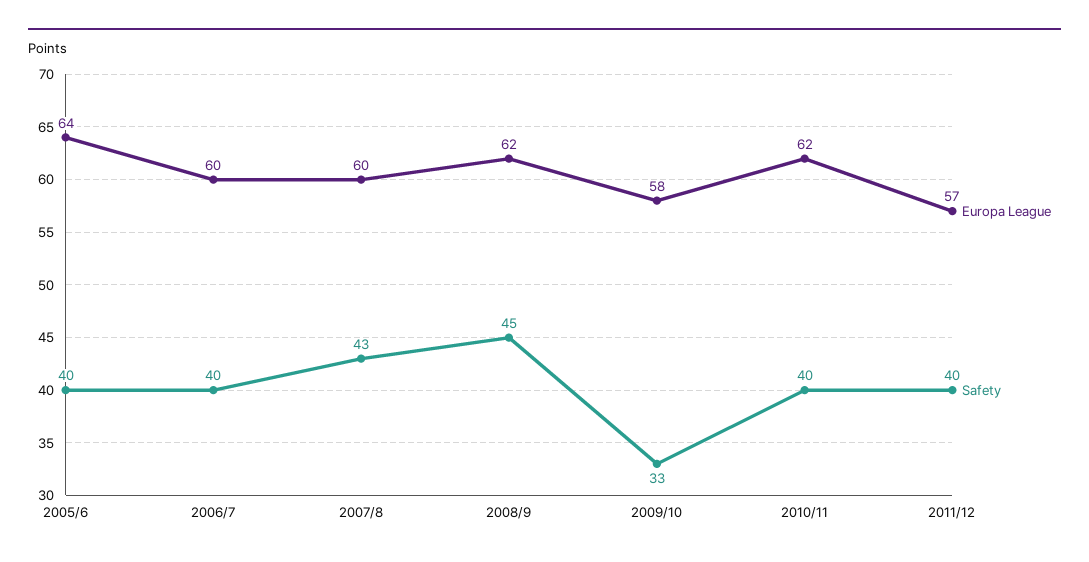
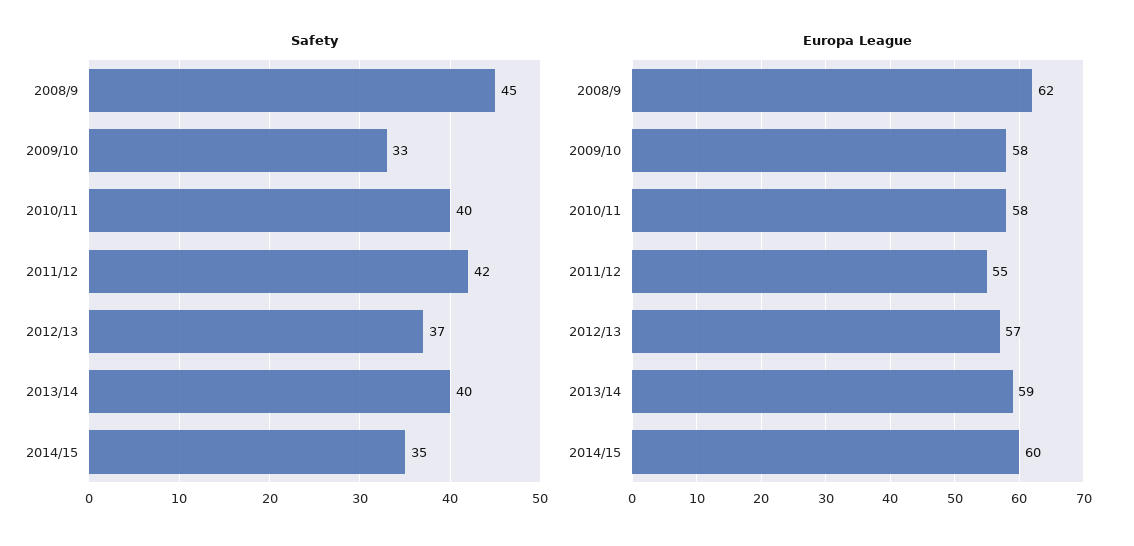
Europa League, 2005/6: 64 -> none
Safety, 2005/6: 40 -> none
Europa League, 2006/7: 60 -> none
Safety, 2006/7: 40 -> none
Europa League, 2007/8: 60 -> none
Safety, 2007/8: 43 -> none
Europa League, 2010/11: 62 -> 58
Europa League, 2011/12: 57 -> 55
Safety, 2011/12: 40 -> 42
Safety, 2012/13: none -> 37
Safety, 2013/14: none -> 40
Safety, 2014/15: none -> 35
Europa League, 2012/13: none -> 57
Europa League, 2013/14: none -> 59
Europa League, 2014/15: none -> 60

